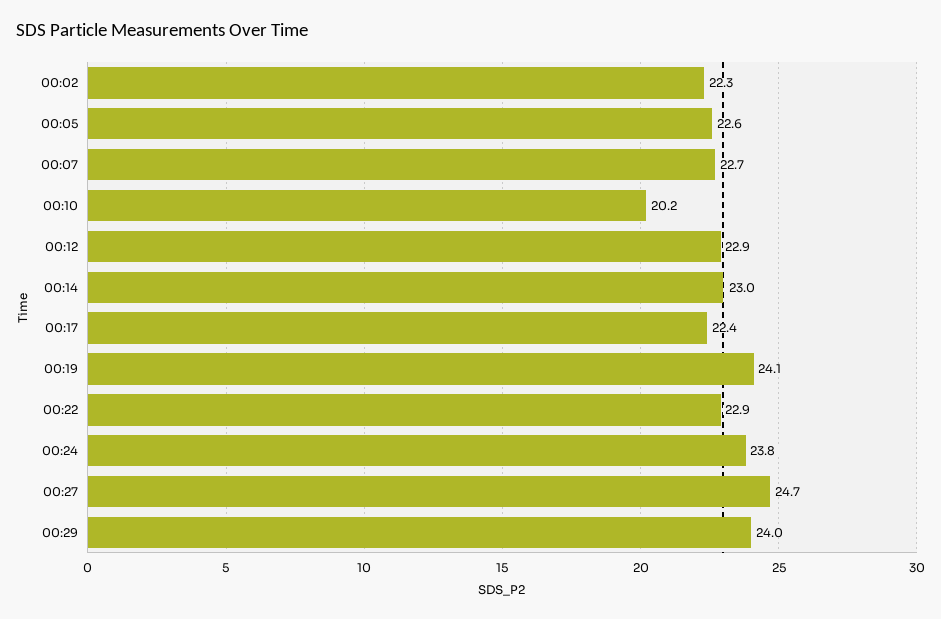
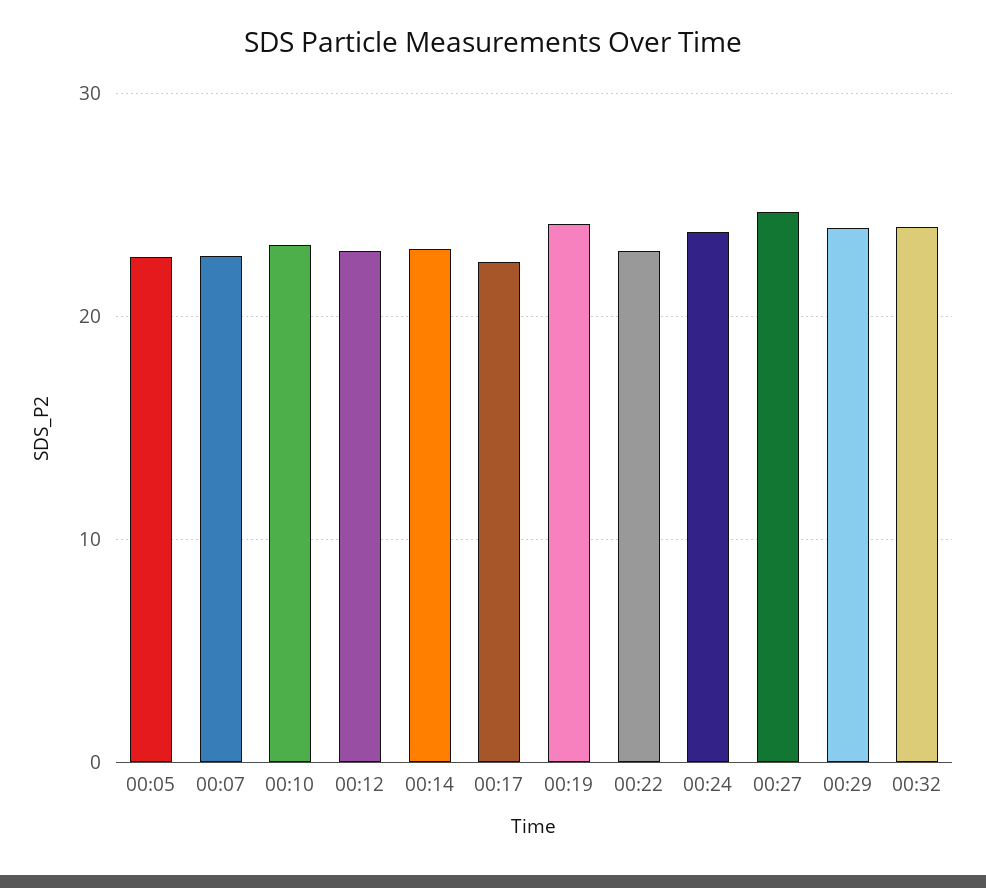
00:02: 22.3 -> none
00:10: 20.2 -> 23
00:32: none -> 24

